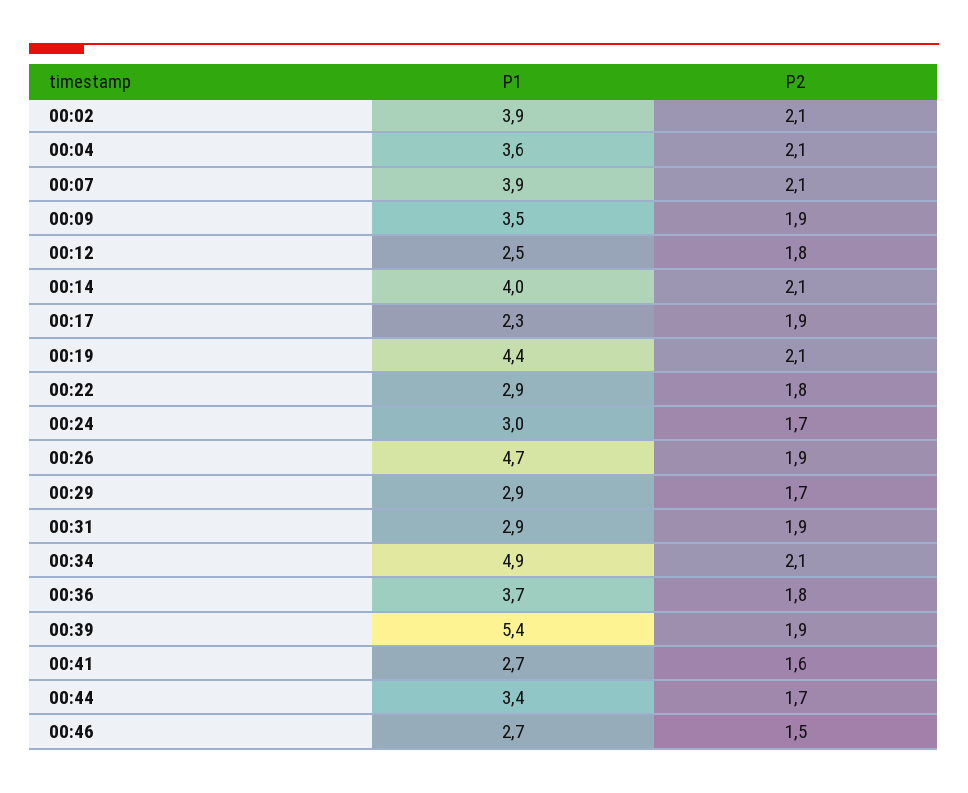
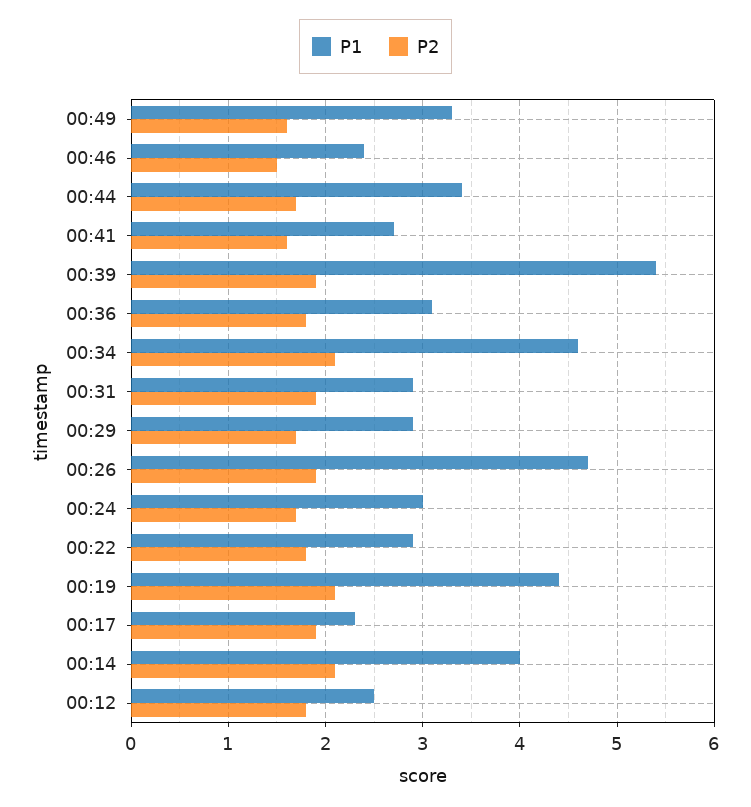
P1, 00:02: 3.9 -> none
P2, 00:02: 2.1 -> none
P1, 00:04: 3.6 -> none
P2, 00:04: 2.1 -> none
P1, 00:07: 3.9 -> none
P2, 00:07: 2.1 -> none
P1, 00:09: 3.5 -> none
P2, 00:09: 1.9 -> none
P1, 00:34: 4.9 -> 4.6
P1, 00:36: 3.7 -> 3.1
P1, 00:46: 2.7 -> 2.4
P1, 00:49: none -> 3.3
P2, 00:49: none -> 1.6

